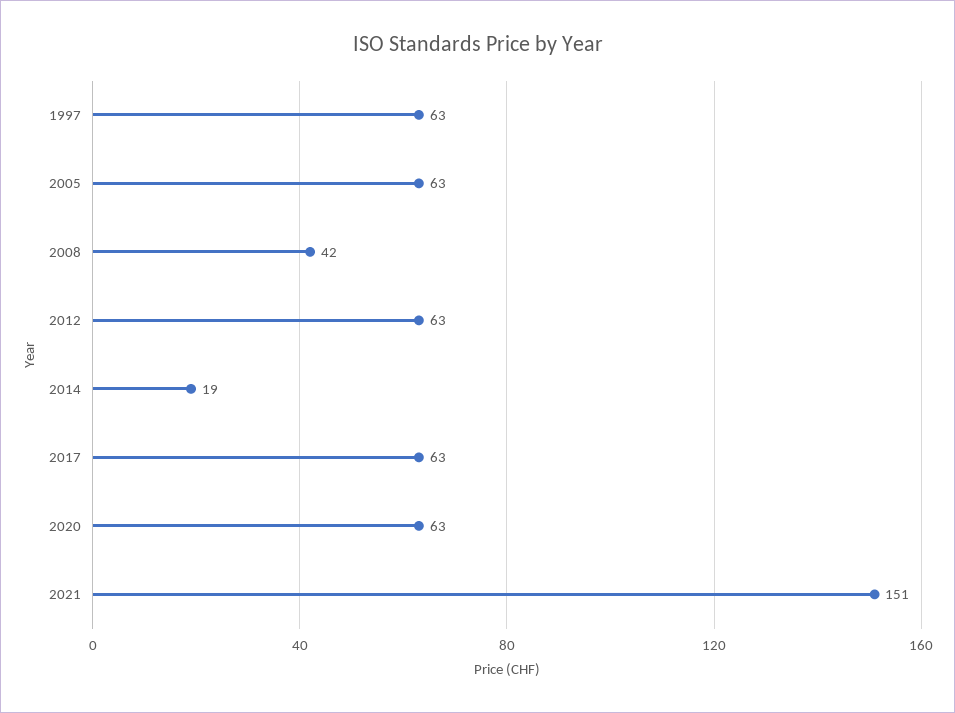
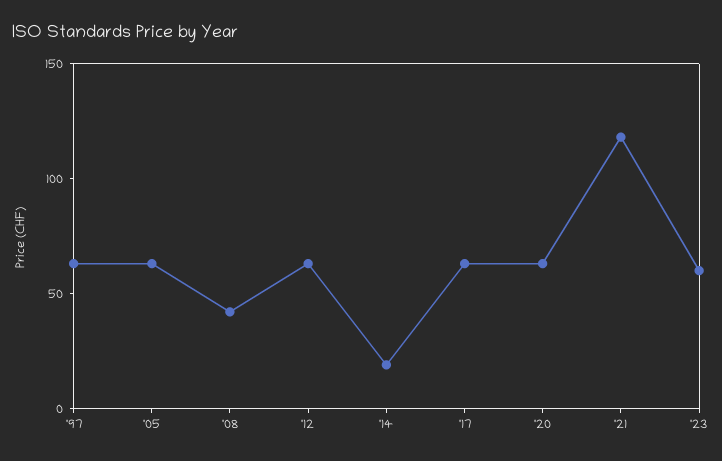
2021: 151 -> 120
'23: none -> 60

